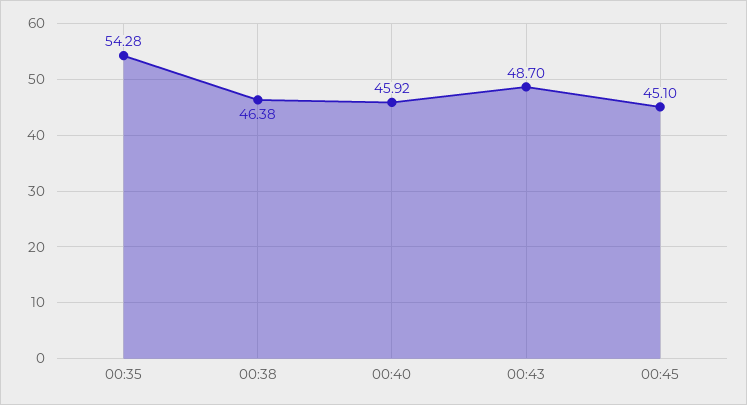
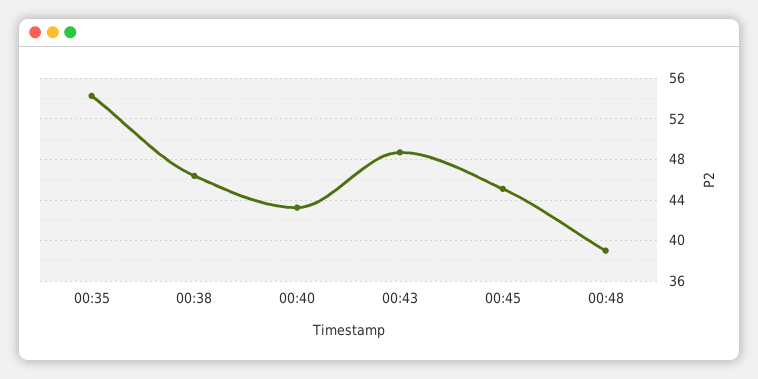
00:40: 45.92 -> 43
00:48: none -> 39

